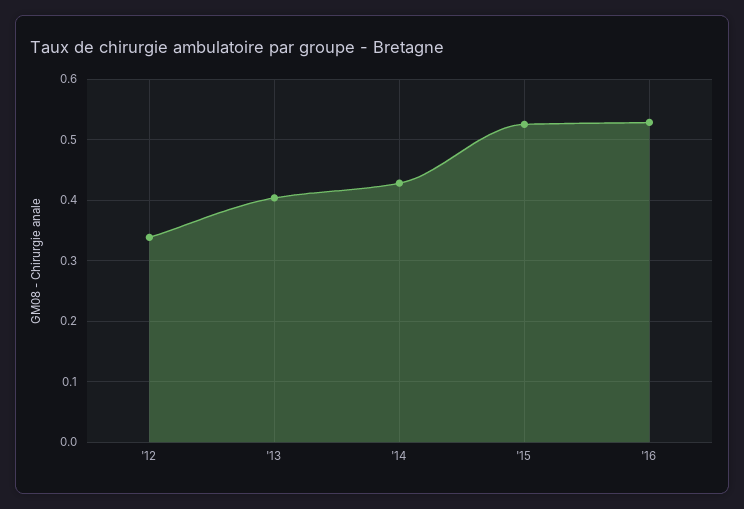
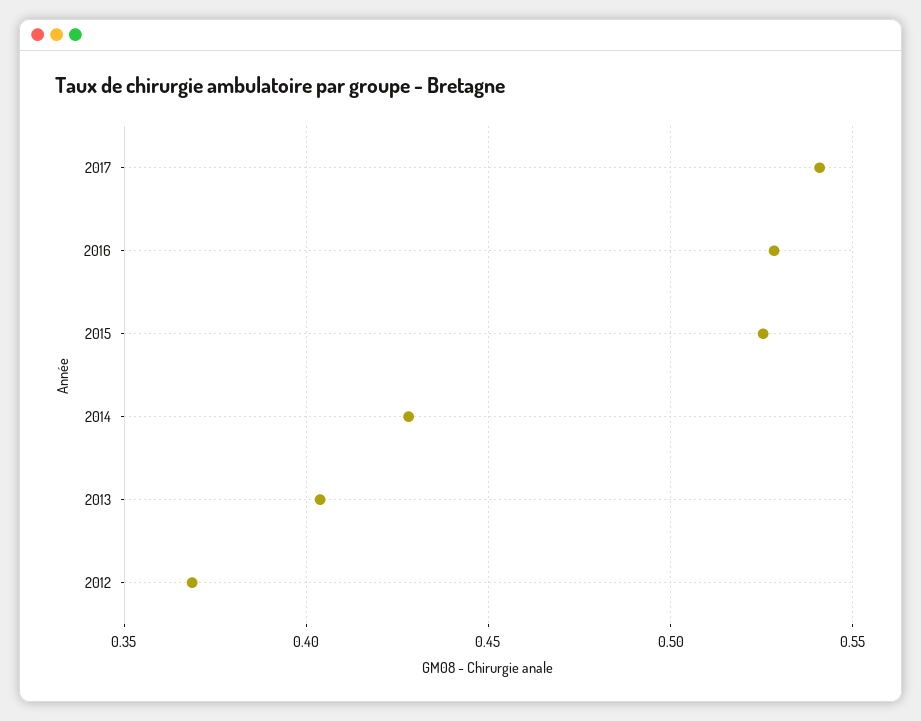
'12: 0.34 -> 0.37
2017: none -> 0.54

